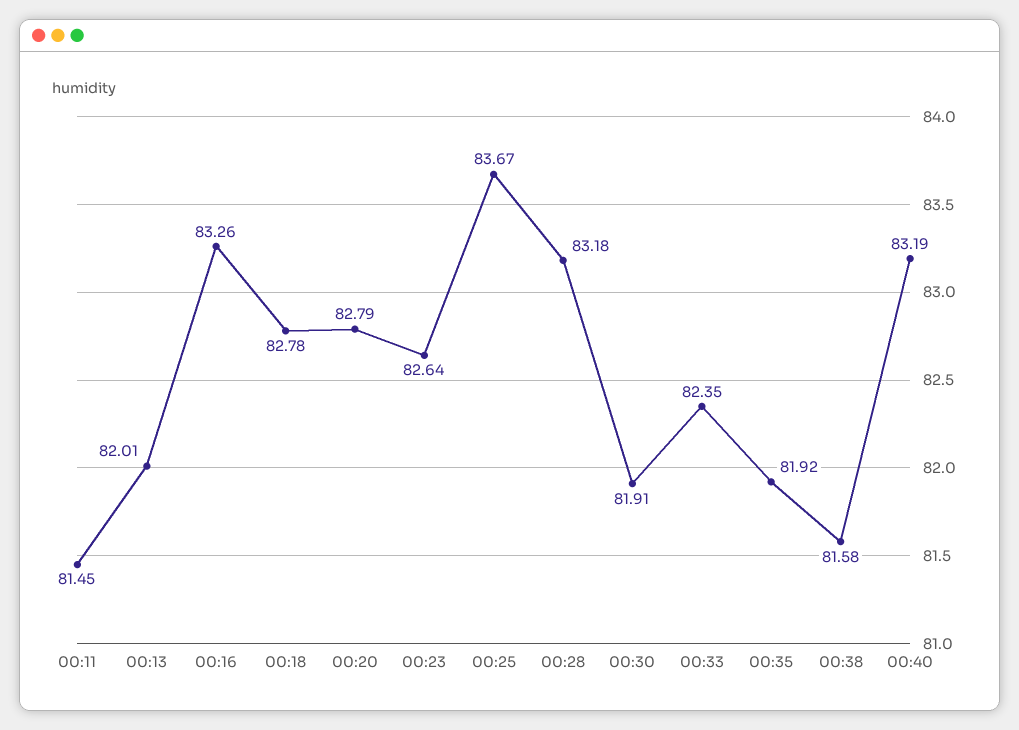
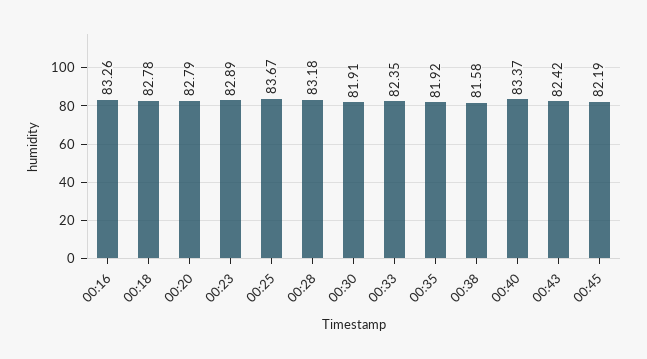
00:11: 81.45 -> none
00:13: 82.01 -> none
00:23: 82.64 -> 82.89
00:40: 83.19 -> 83.37
00:43: none -> 82.42
00:45: none -> 82.19

